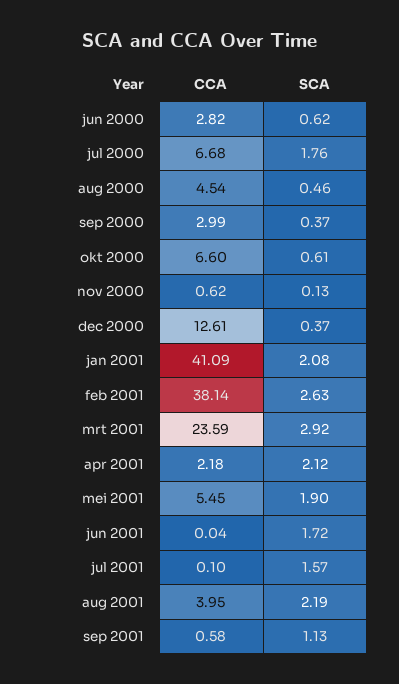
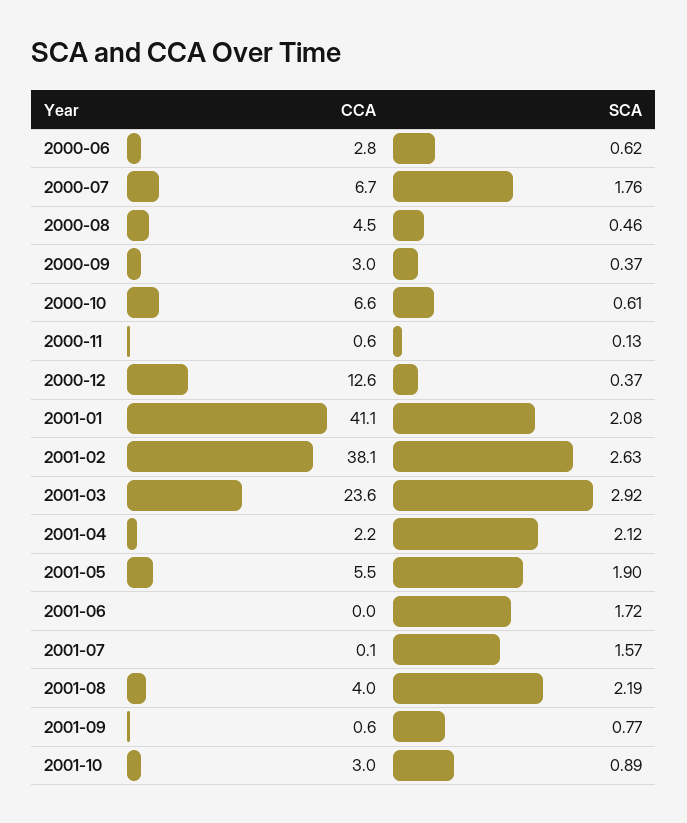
SCA, sep 2001: 1.13 -> 0.77
CCA, 2001-10: none -> 3
SCA, 2001-10: none -> 0.89

